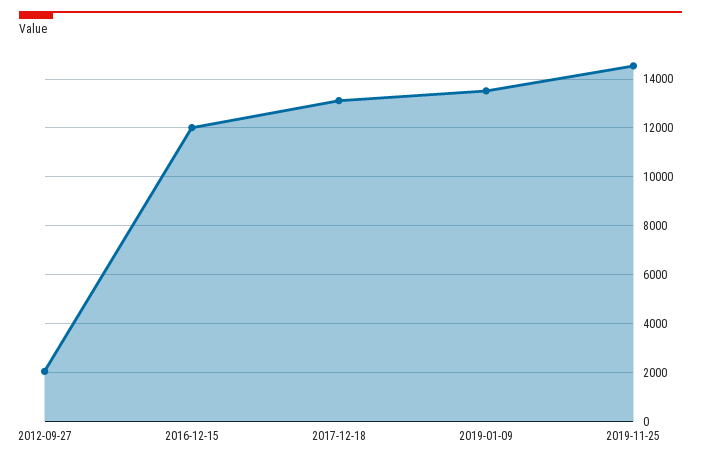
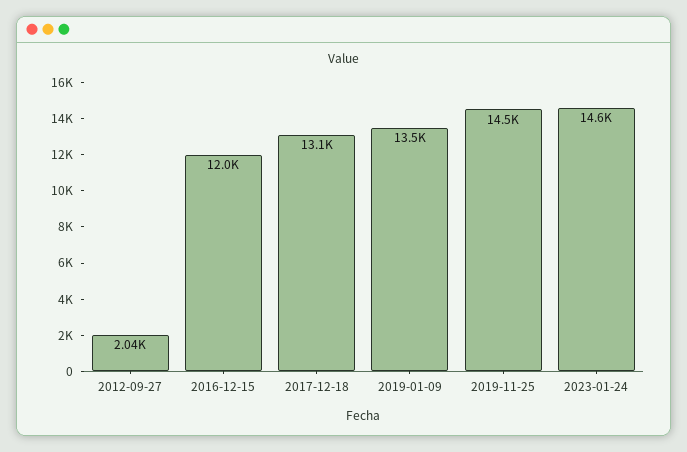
2023-01-24: none -> 14600

